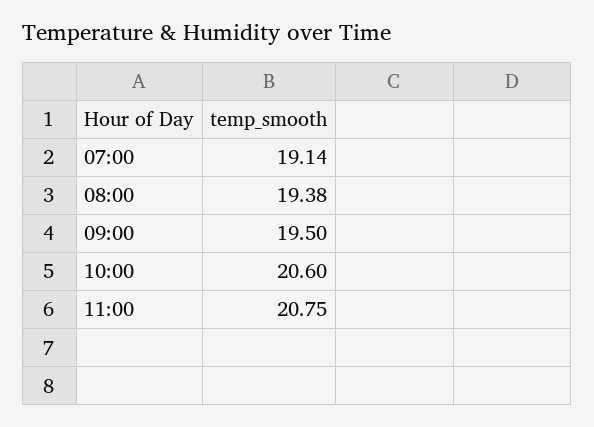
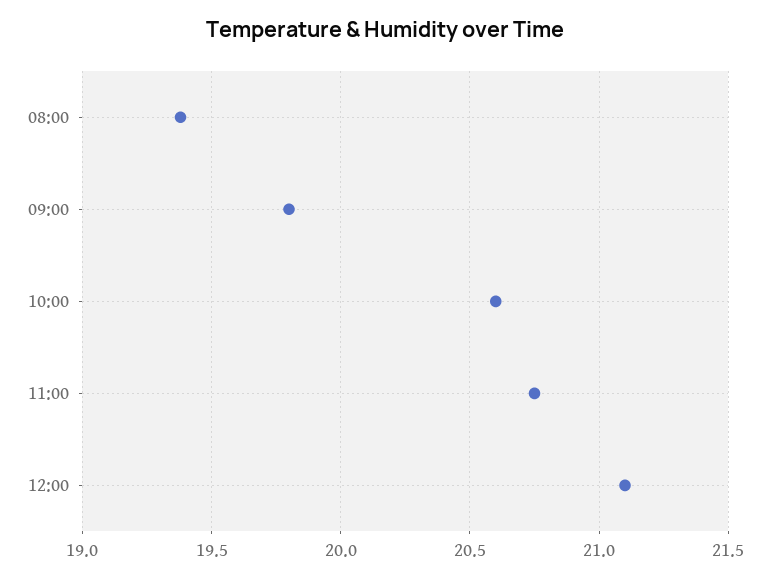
07:00: 19.14 -> none
09:00: 19.5 -> 19.8
12:00: none -> 21.1

